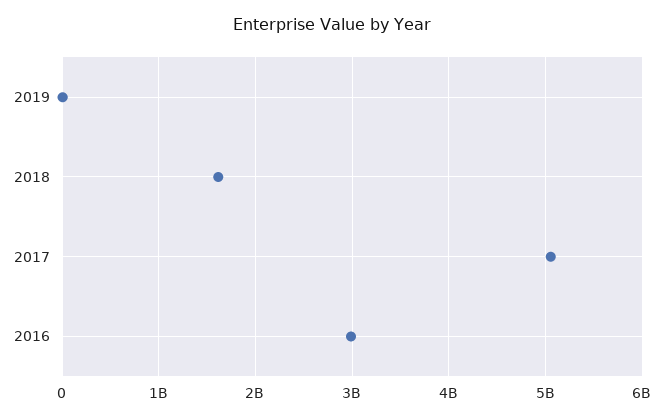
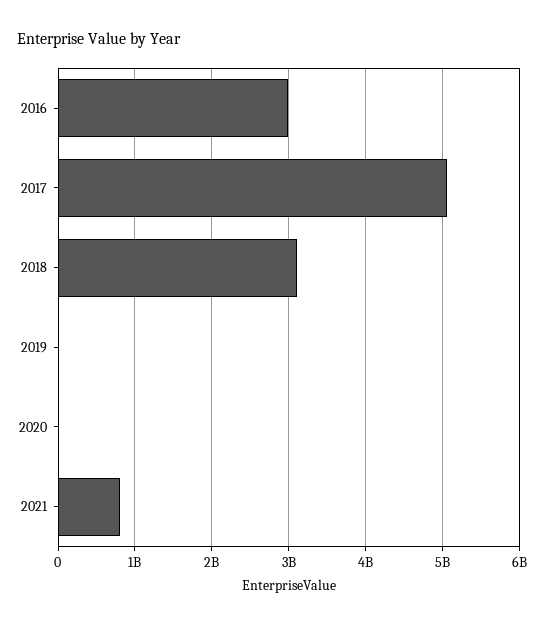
2018: 1600000000 -> 3100000000
2020: none -> 0
2021: none -> 800000000

